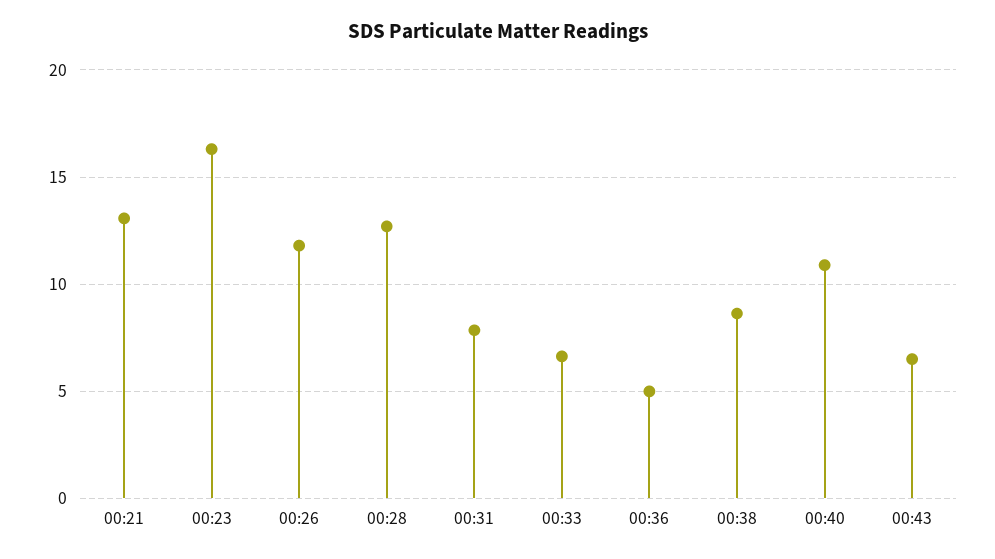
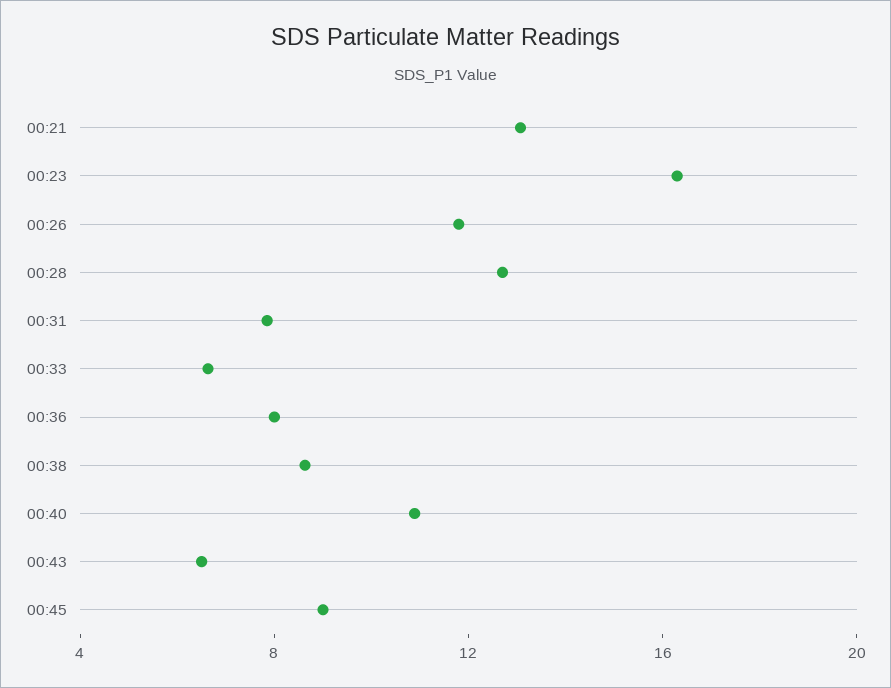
00:36: 5 -> 8
00:45: none -> 9

